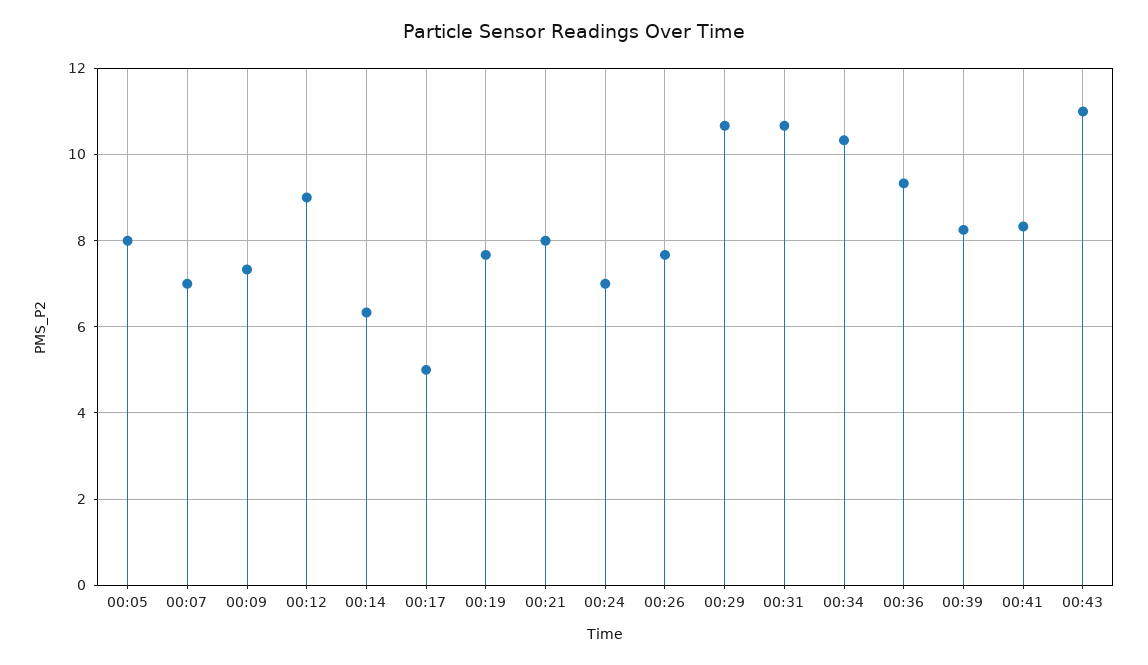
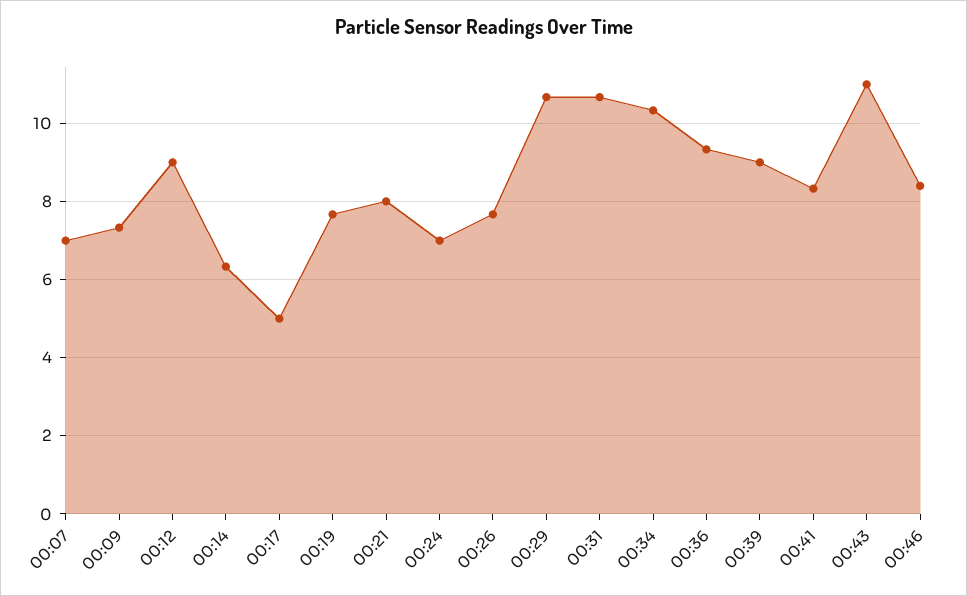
00:05: 8 -> none
00:39: 8.2 -> 9
00:46: none -> 8.4

